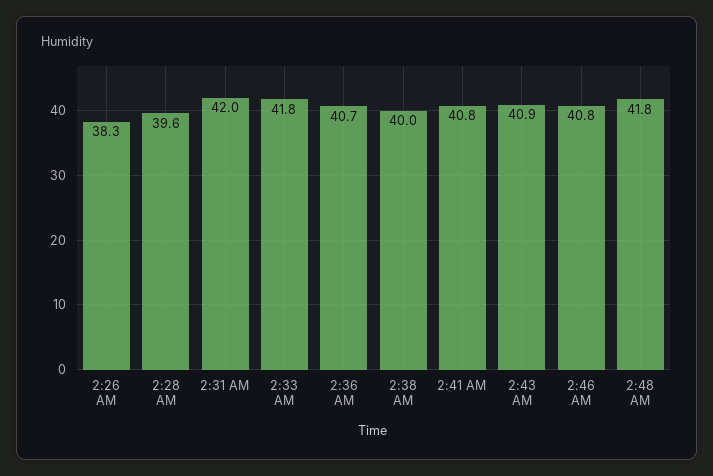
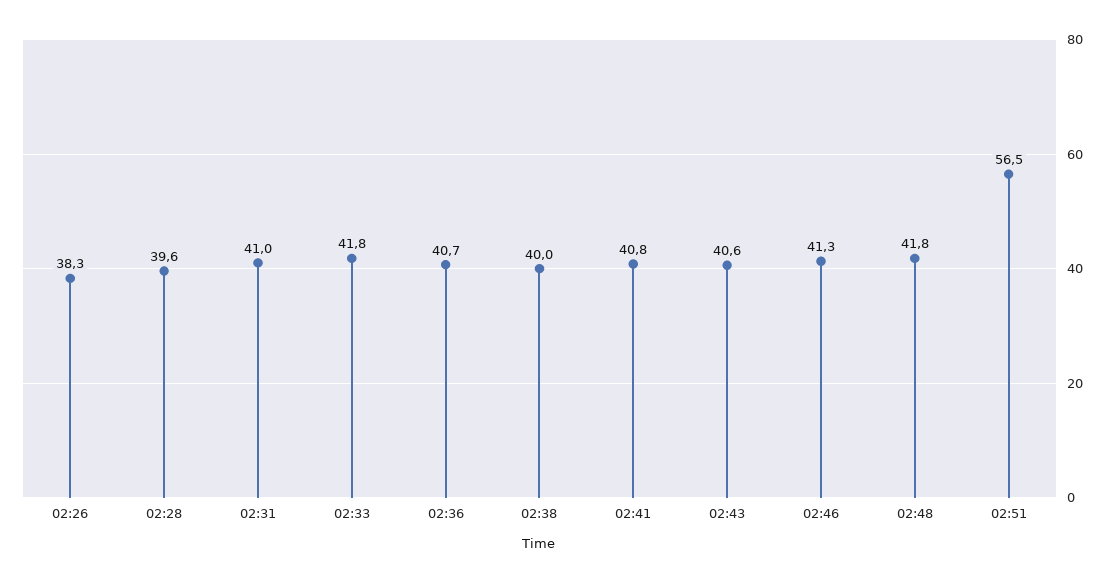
2:31 AM: 42 -> 41
2:43 AM: 40.9 -> 40.6
2:46 AM: 40.8 -> 41.3
02:51: none -> 56.5

